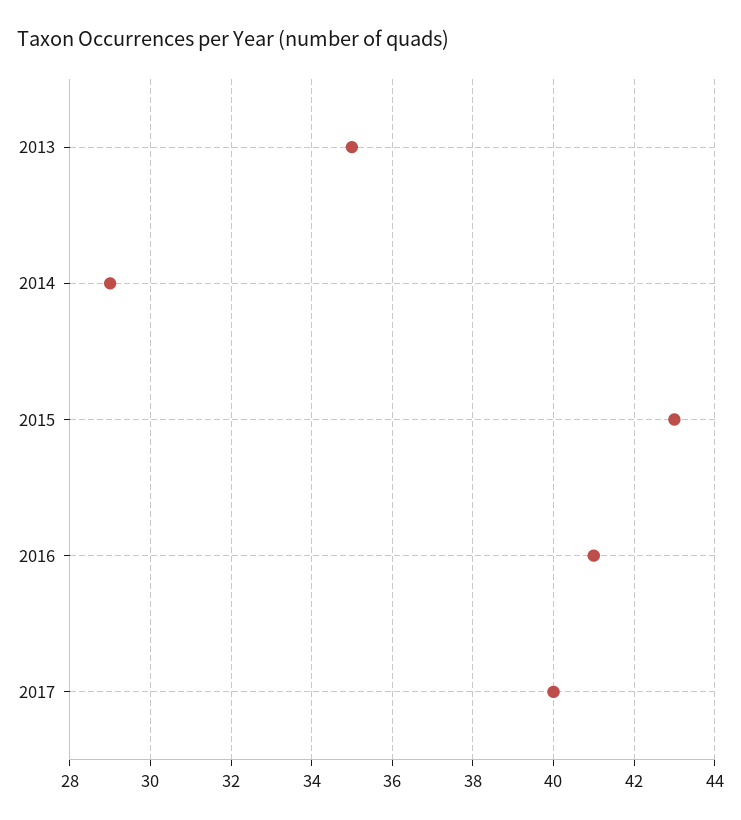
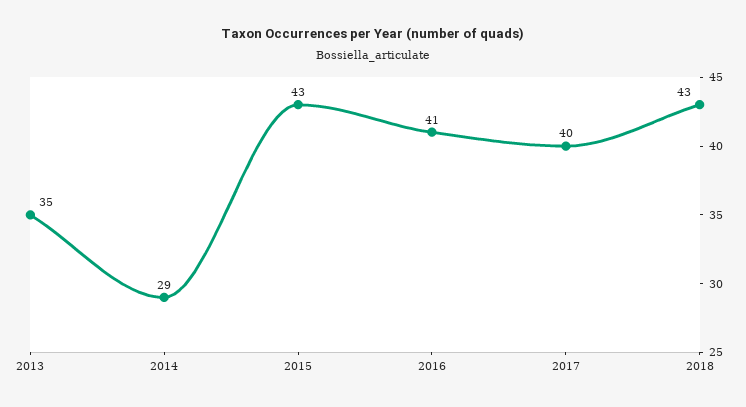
2018: none -> 43

